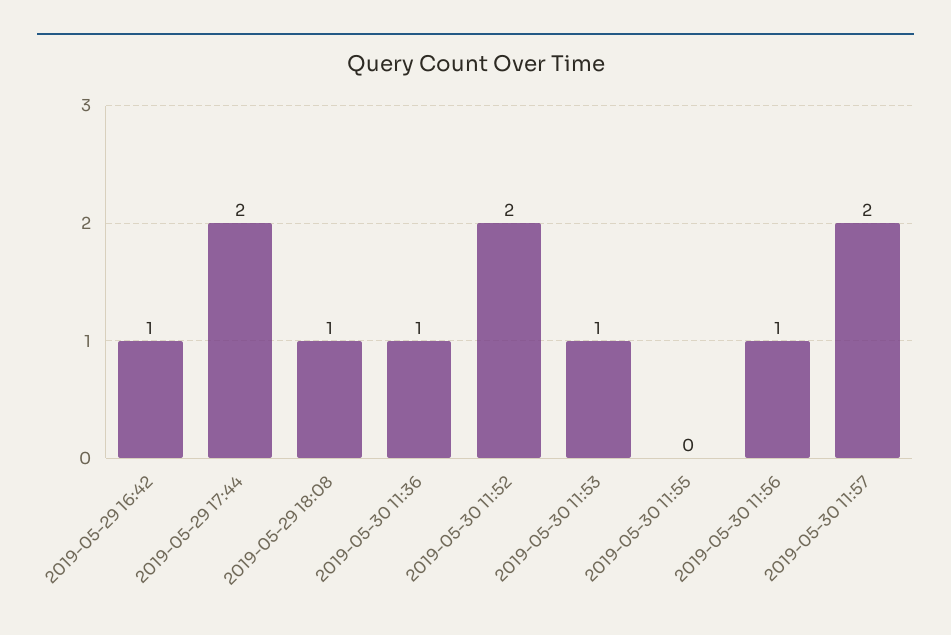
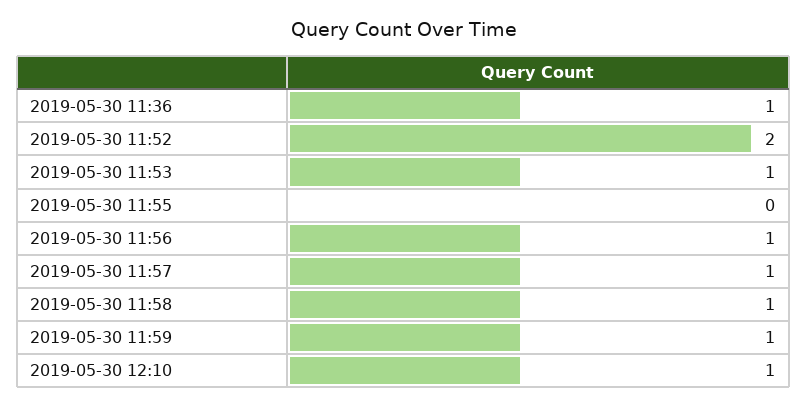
2019-05-29 16:42: 1 -> none
2019-05-29 17:44: 2 -> none
2019-05-29 18:08: 1 -> none
2019-05-30 11:57: 2 -> 1
2019-05-30 11:58: none -> 1
2019-05-30 11:59: none -> 1
2019-05-30 12:10: none -> 1

